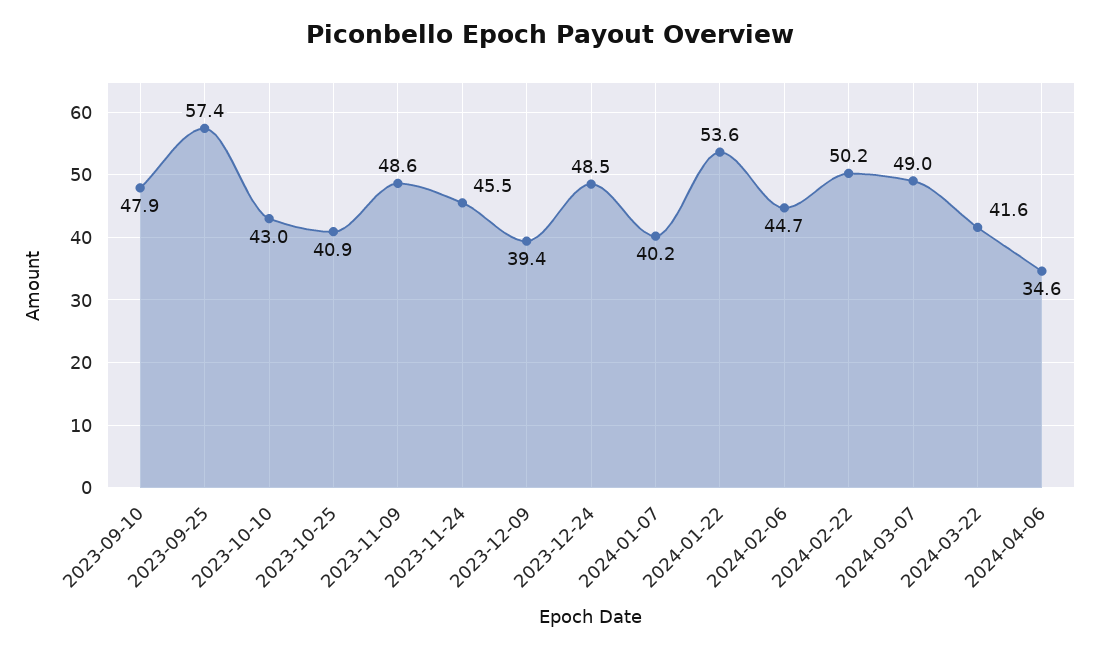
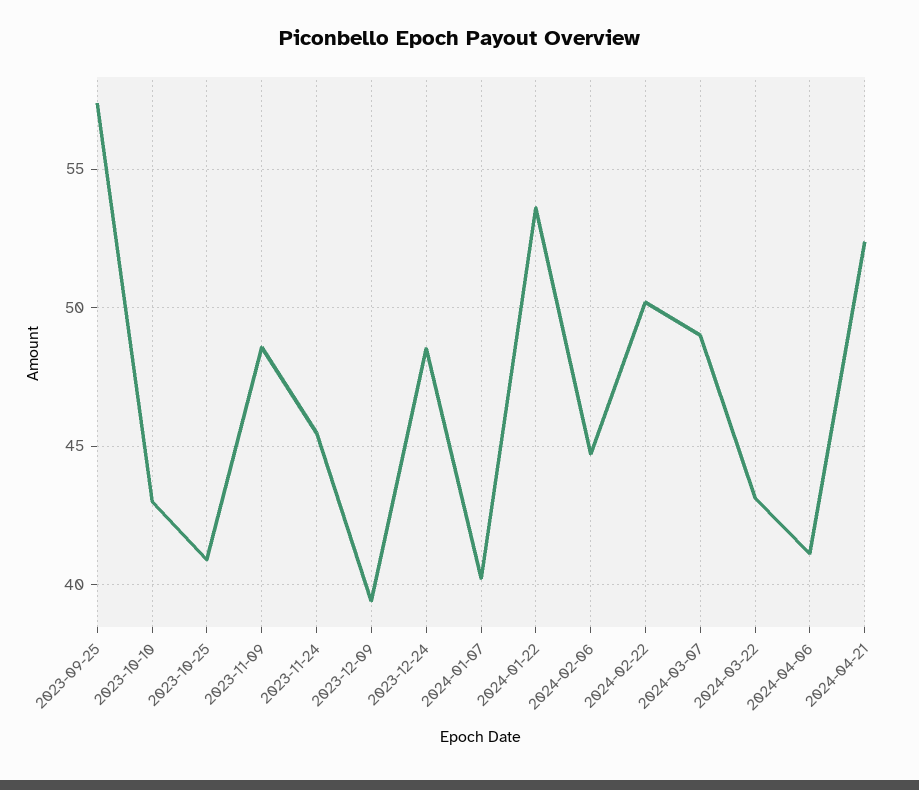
2023-09-10: 47.9 -> none
2024-03-22: 41.6 -> 43
2024-04-06: 34.6 -> 41
2024-04-21: none -> 52.5

